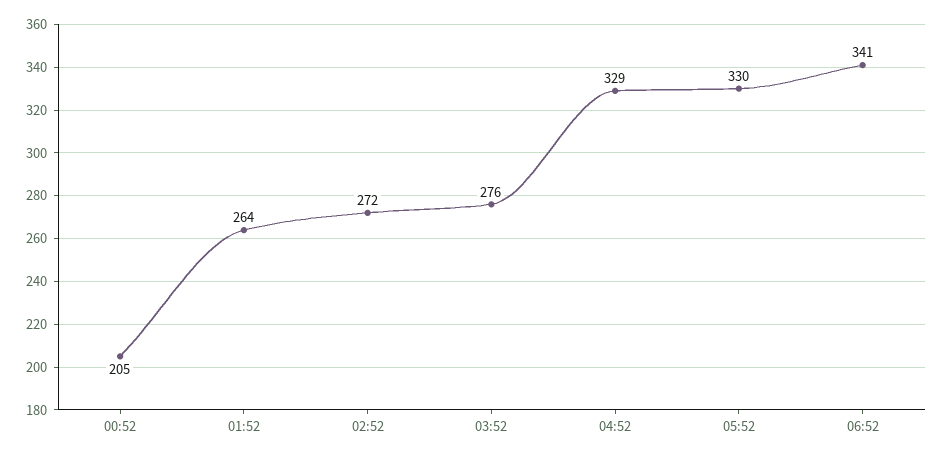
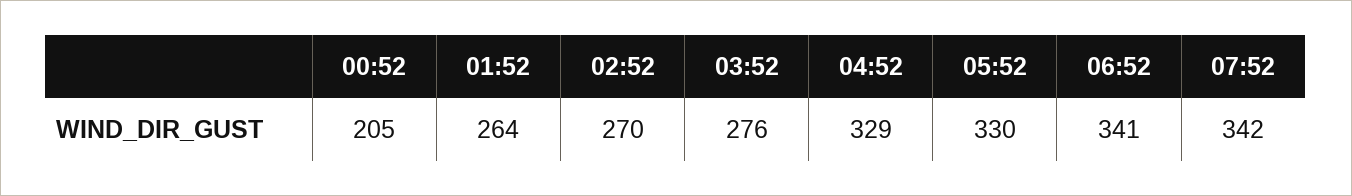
02:52: 272 -> 270
07:52: none -> 342

